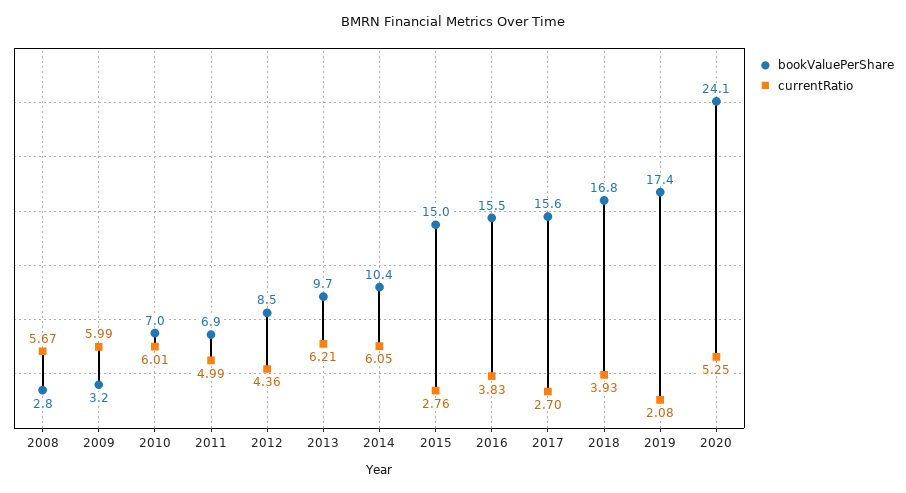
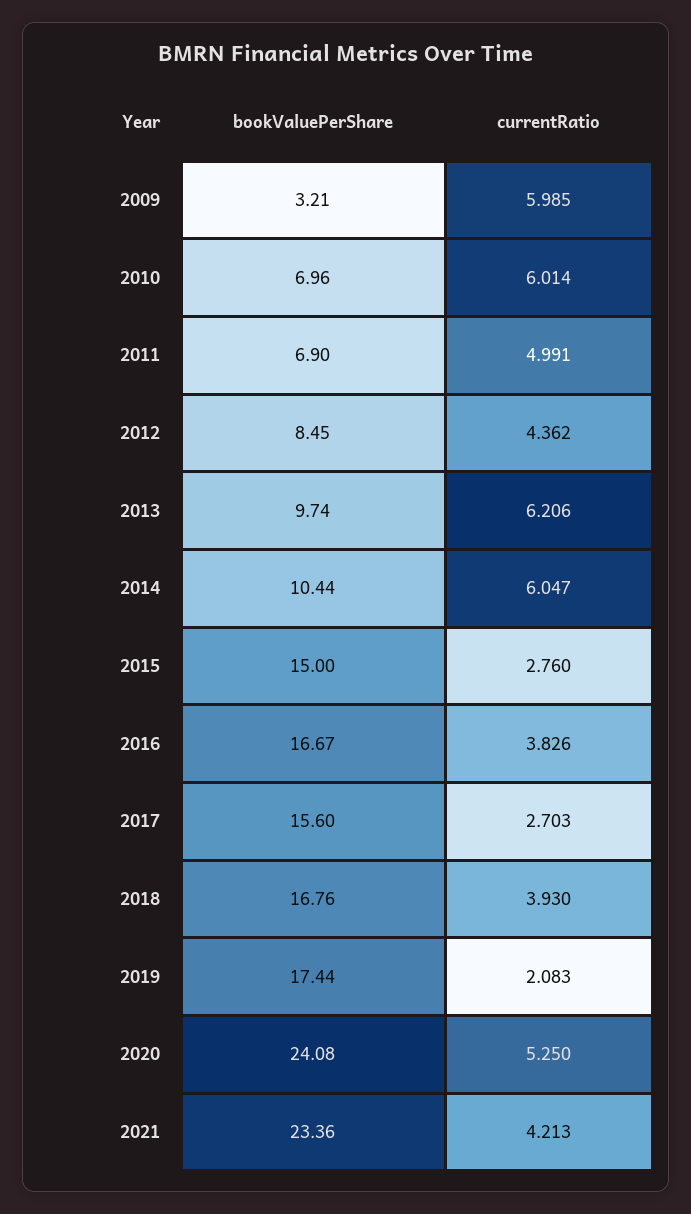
bookValuePerShare, 2008: 2.8 -> none
currentRatio, 2008: 5.67 -> none
bookValuePerShare, 2016: 15.5 -> 16.67
bookValuePerShare, 2021: none -> 23.36
currentRatio, 2021: none -> 4.213

